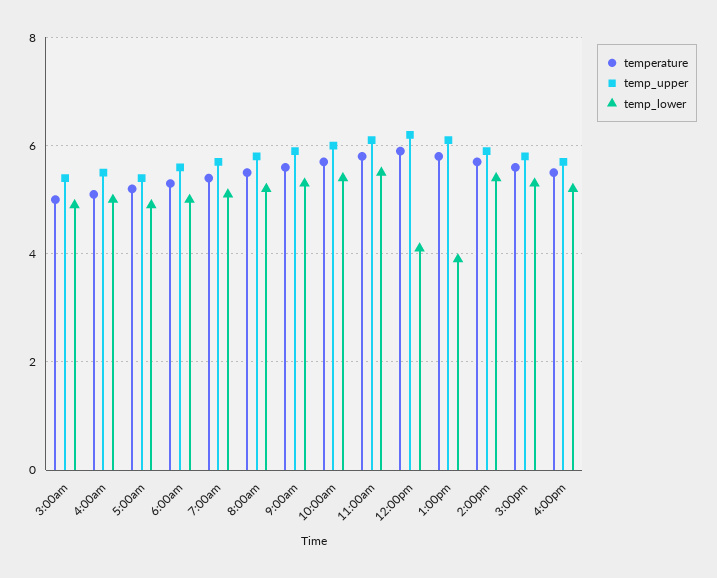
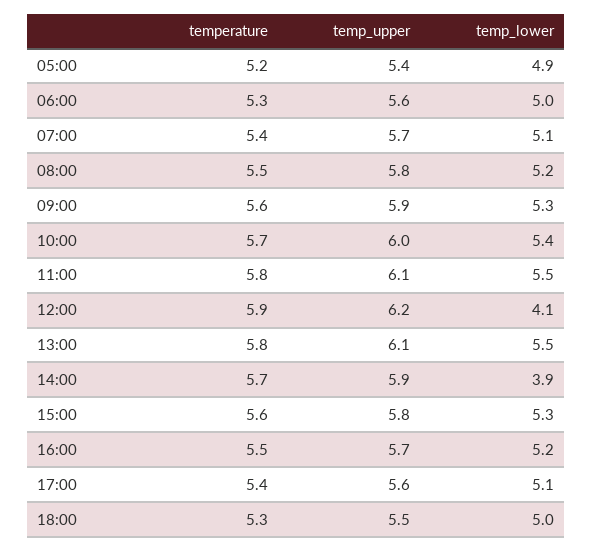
temperature, 3:00am: 5 -> none
temp_upper, 3:00am: 5.5 -> none
temp_lower, 3:00am: 5 -> none
temperature, 4:00am: 5 -> none
temp_upper, 4:00am: 5.5 -> none
temp_lower, 4:00am: 5 -> none
temp_lower, 1:00pm: 4 -> 5.5
temp_lower, 2:00pm: 5.5 -> 3.9
temperature, 17:00: none -> 5.4
temp_upper, 17:00: none -> 5.6
temp_lower, 17:00: none -> 5.1
temperature, 18:00: none -> 5.3
temp_upper, 18:00: none -> 5.5
temp_lower, 18:00: none -> 5

